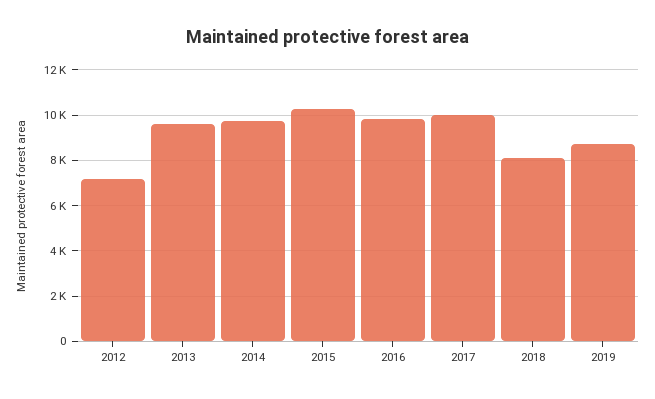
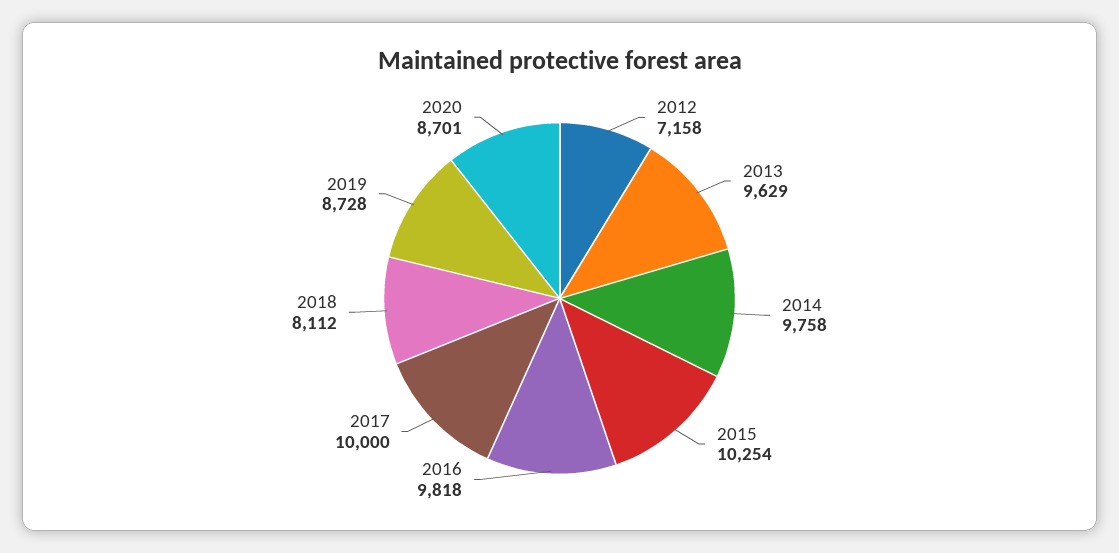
2020: none -> 8701

